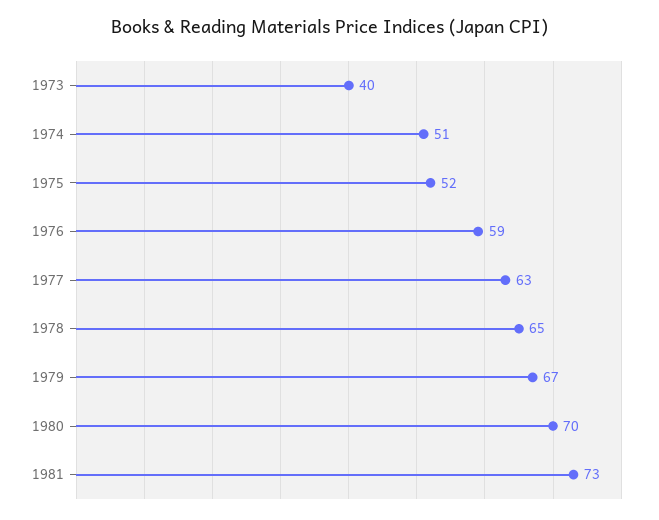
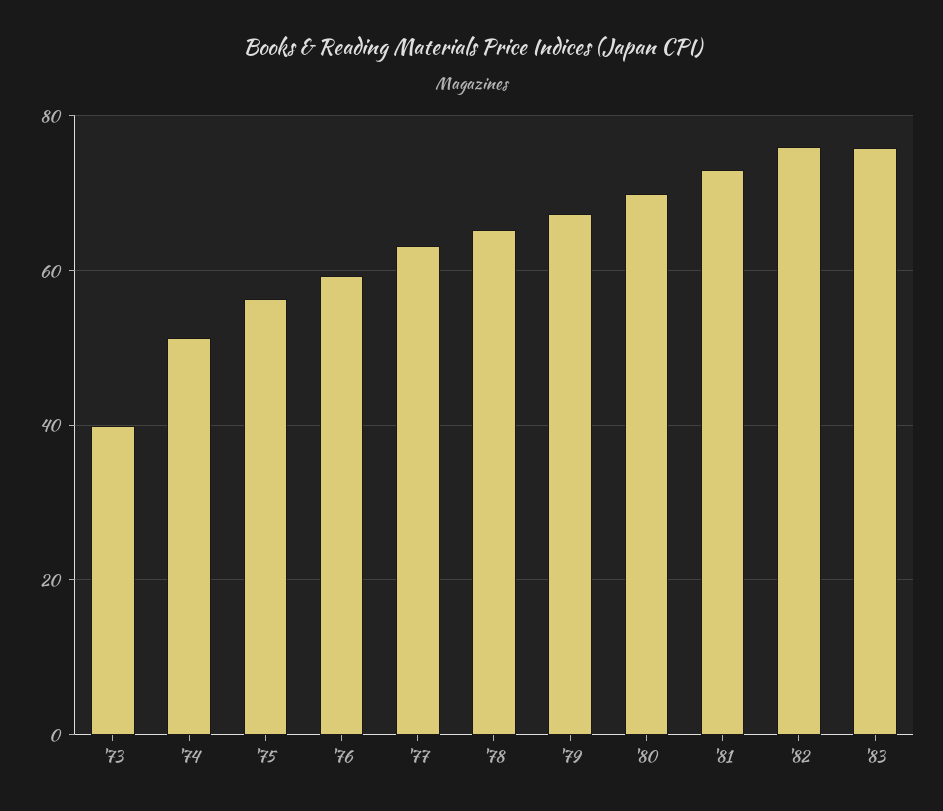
1975: 52 -> 56
'82: none -> 76
'83: none -> 76

